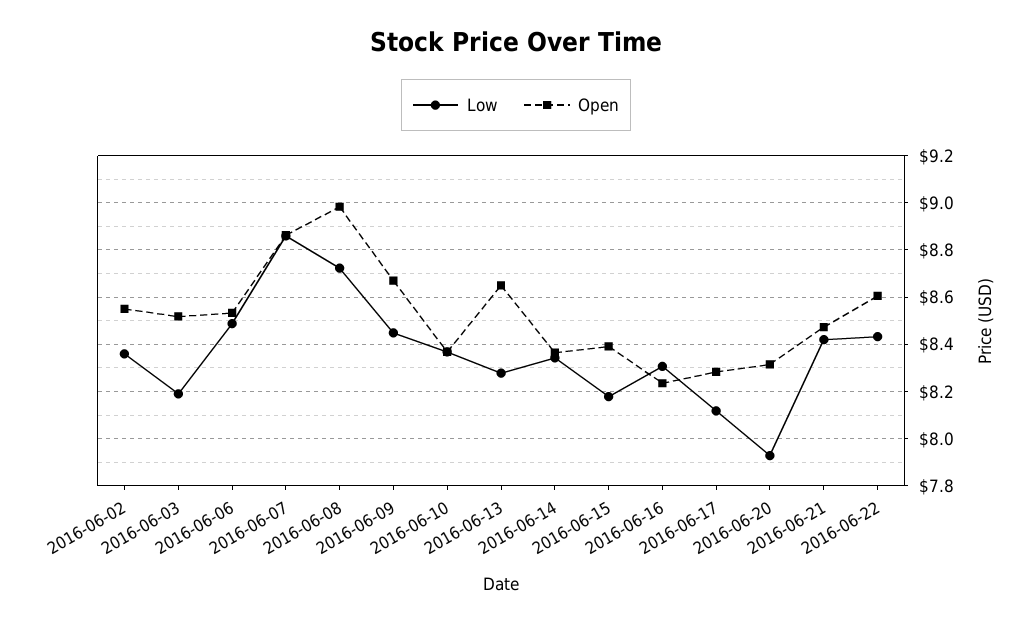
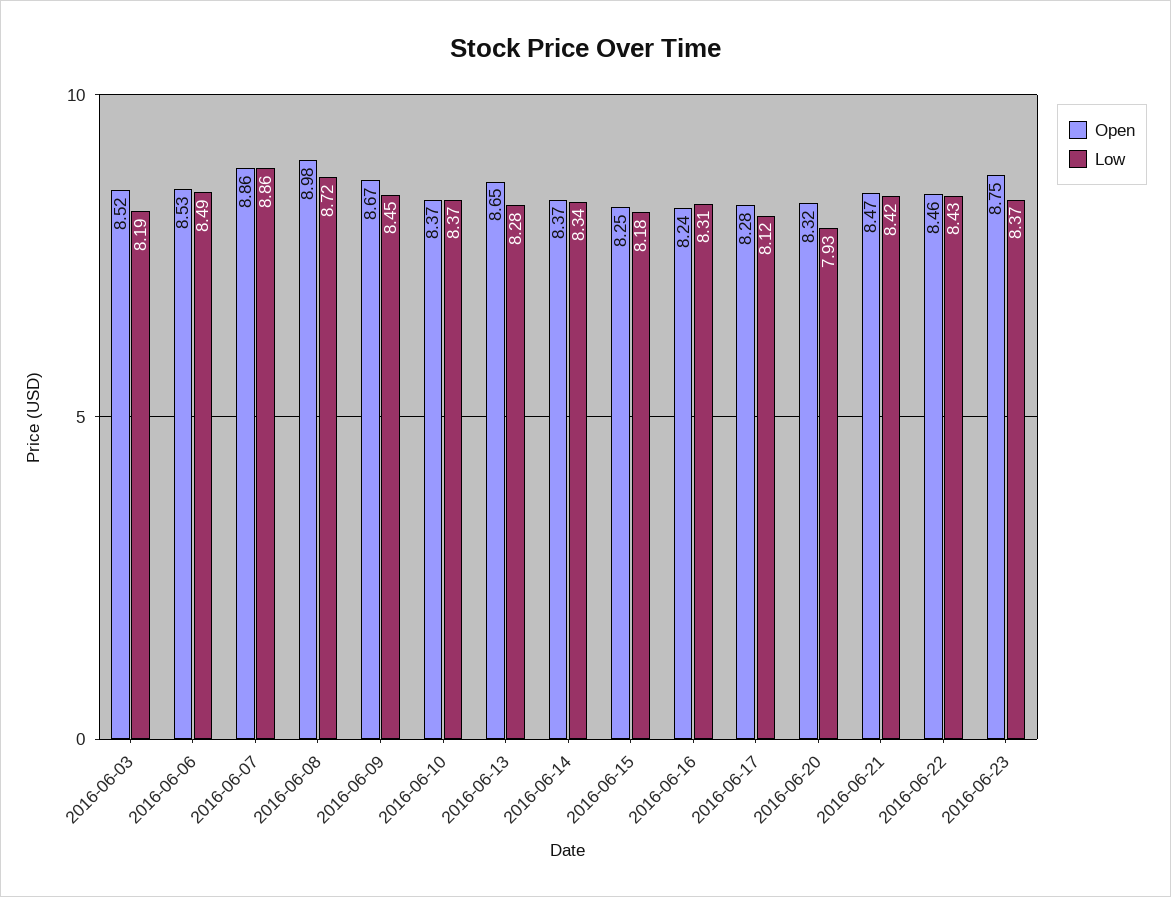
Low, 2016-06-02: 8.35 -> none
Open, 2016-06-02: 8.55 -> none
Open, 2016-06-15: 8.4 -> 8.25
Open, 2016-06-22: 8.6 -> 8.46
Open, 2016-06-23: none -> 8.75
Low, 2016-06-23: none -> 8.37

